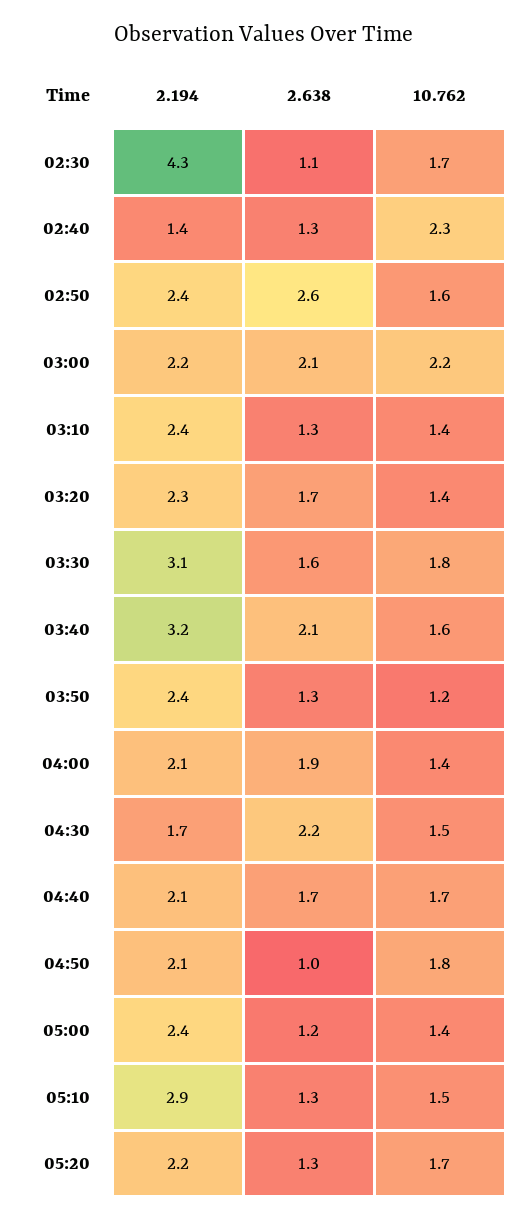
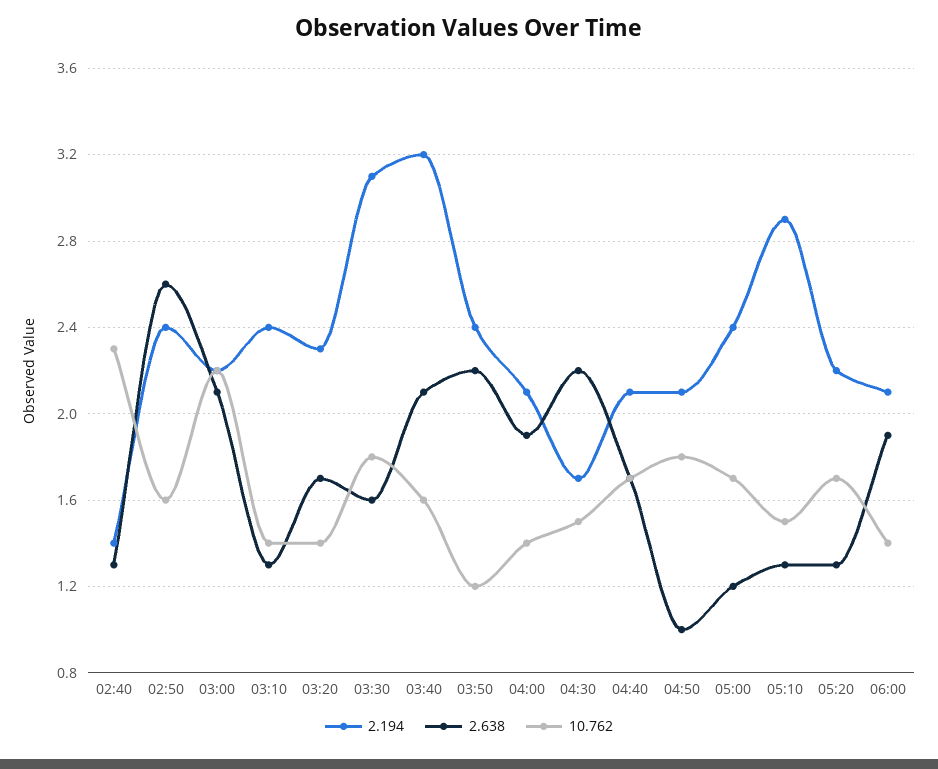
2.194, 02:30: 4.3 -> none
2.638, 02:30: 1.1 -> none
10.762, 02:30: 1.7 -> none
2.638, 03:50: 1.3 -> 2.2
10.762, 05:00: 1.4 -> 1.7
2.194, 06:00: none -> 2.1
2.638, 06:00: none -> 1.9
10.762, 06:00: none -> 1.4

